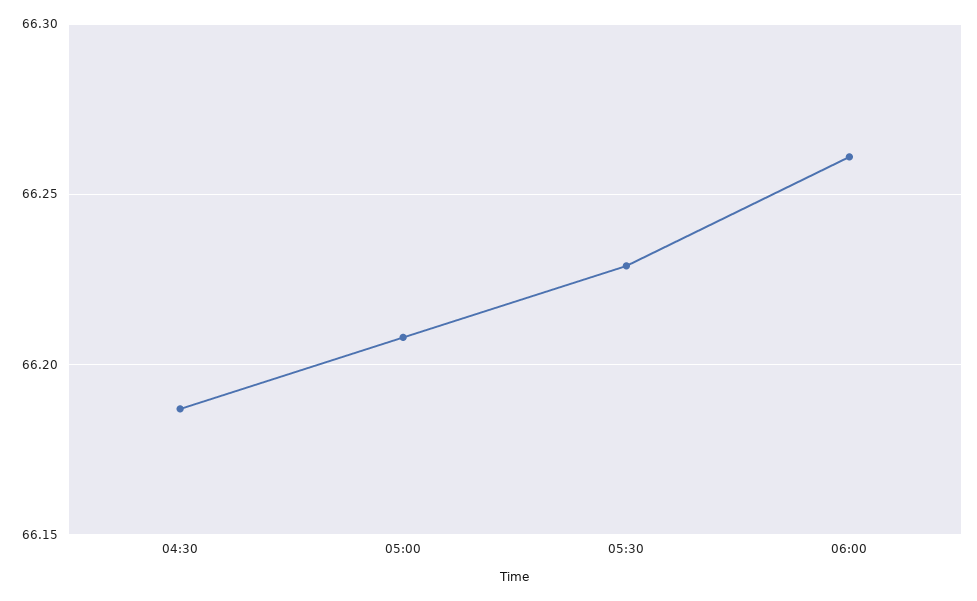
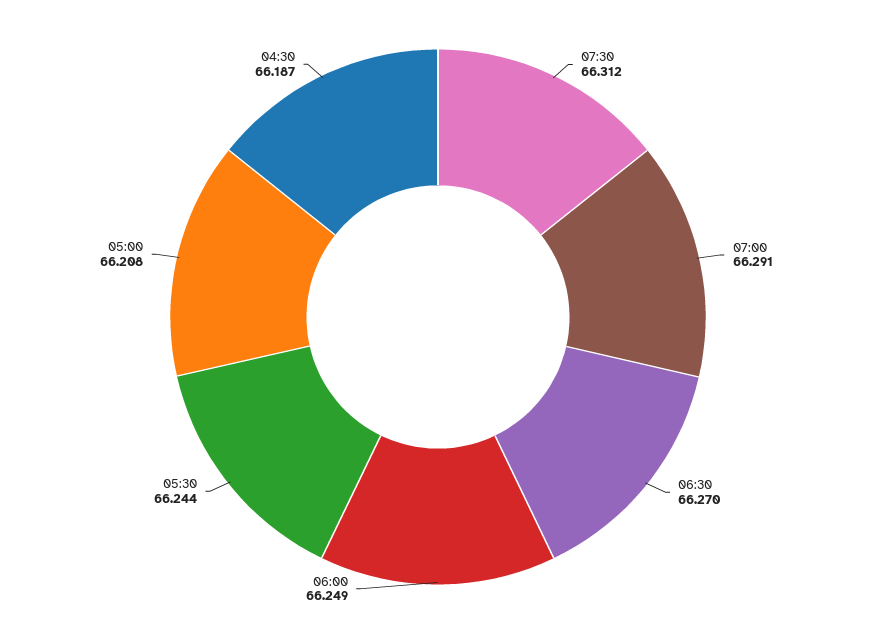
05:30: 66.23 -> 66.244
06:00: 66.26 -> 66.249
07:30: none -> 66.312
07:00: none -> 66.291
06:30: none -> 66.27

